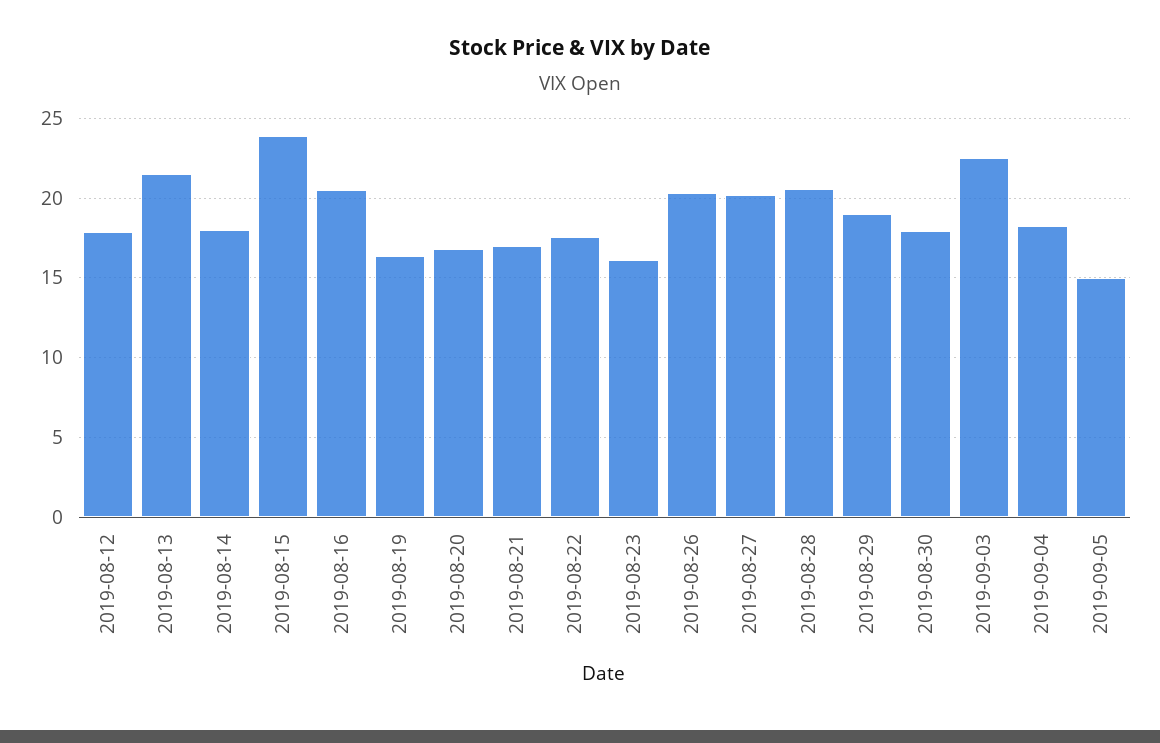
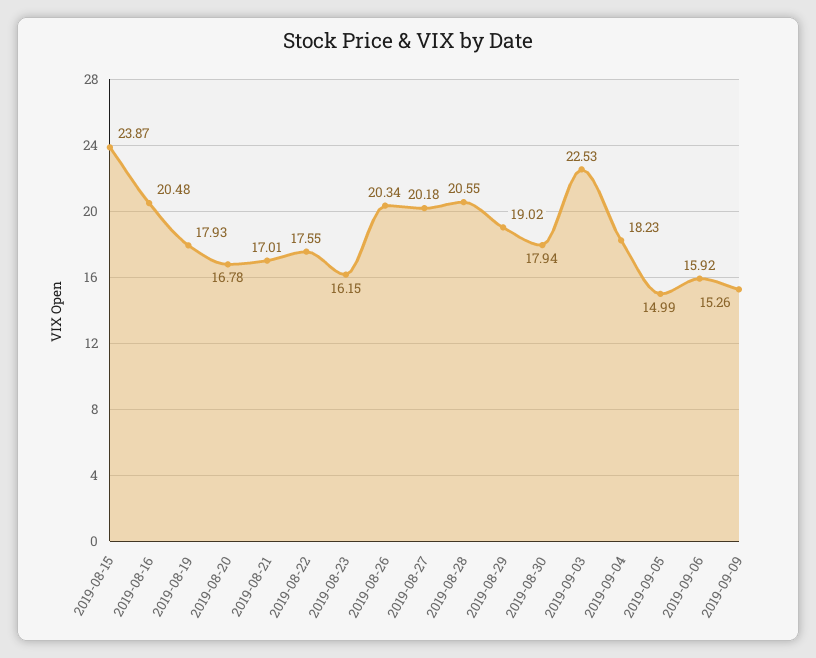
2019-08-12: 18 -> none
2019-08-13: 21.5 -> none
2019-08-14: 18 -> none
2019-08-19: 16.5 -> 17.93
2019-09-06: none -> 15.92
2019-09-09: none -> 15.26

